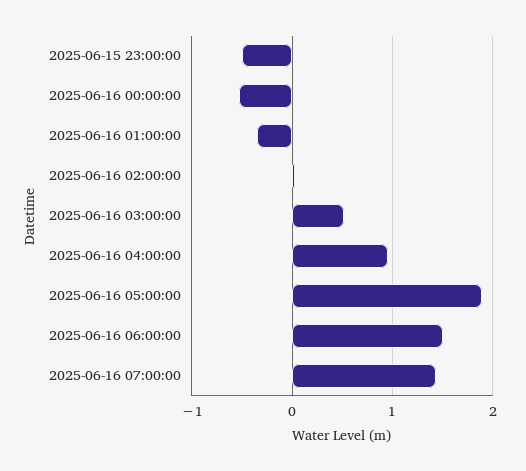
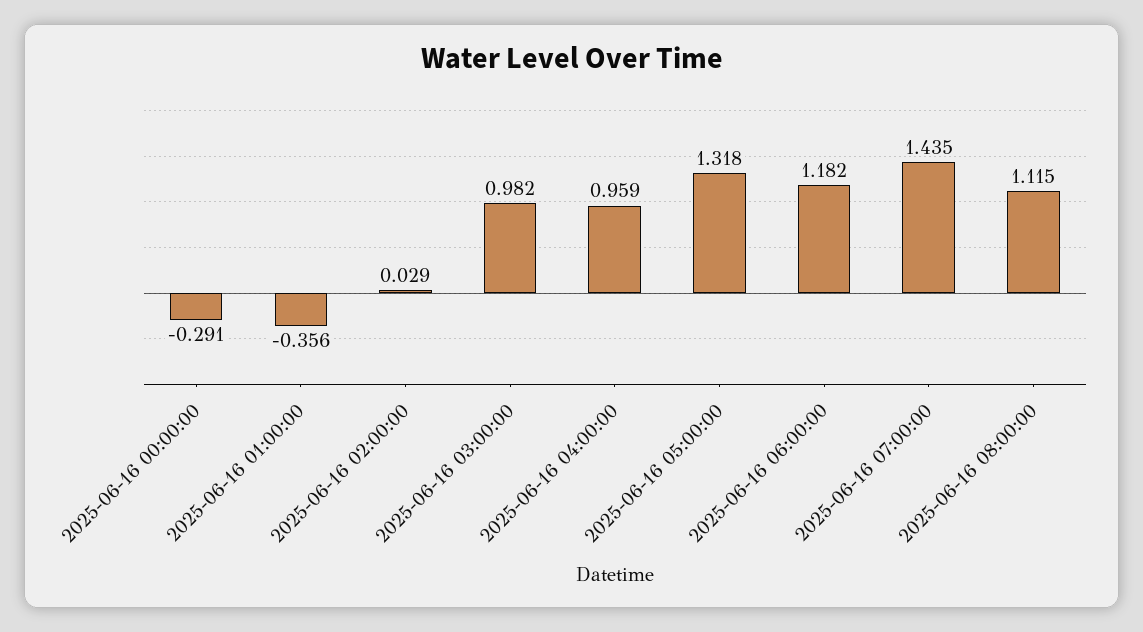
2025-06-15 23:00:00: -0.5 -> none
2025-06-16 00:00:00: -0.5 -> -0.291
2025-06-16 03:00:00: 0.5 -> 0.982
2025-06-16 05:00:00: 1.9 -> 1.318
2025-06-16 06:00:00: 1.5 -> 1.182
2025-06-16 08:00:00: none -> 1.115

